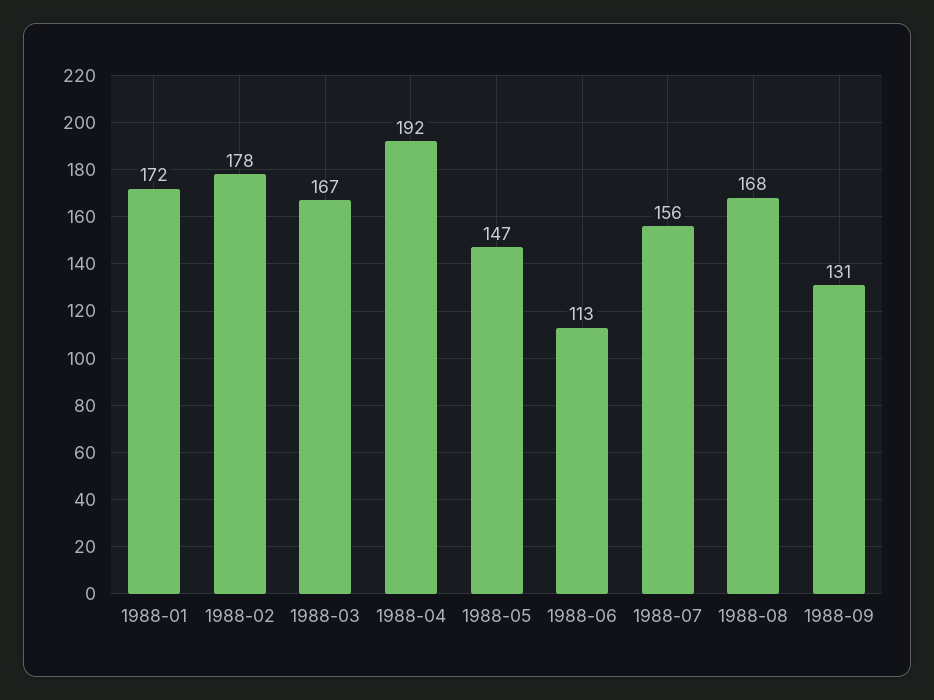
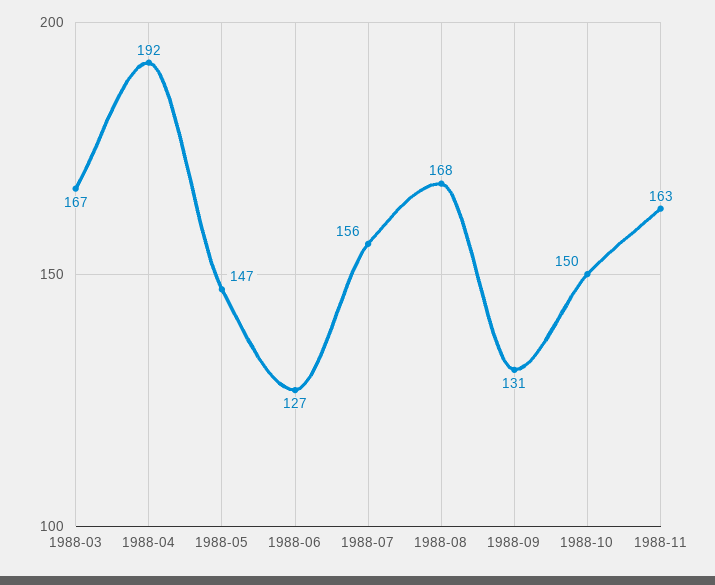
1988-01: 172 -> none
1988-02: 178 -> none
1988-06: 113 -> 127
1988-10: none -> 150
1988-11: none -> 163

